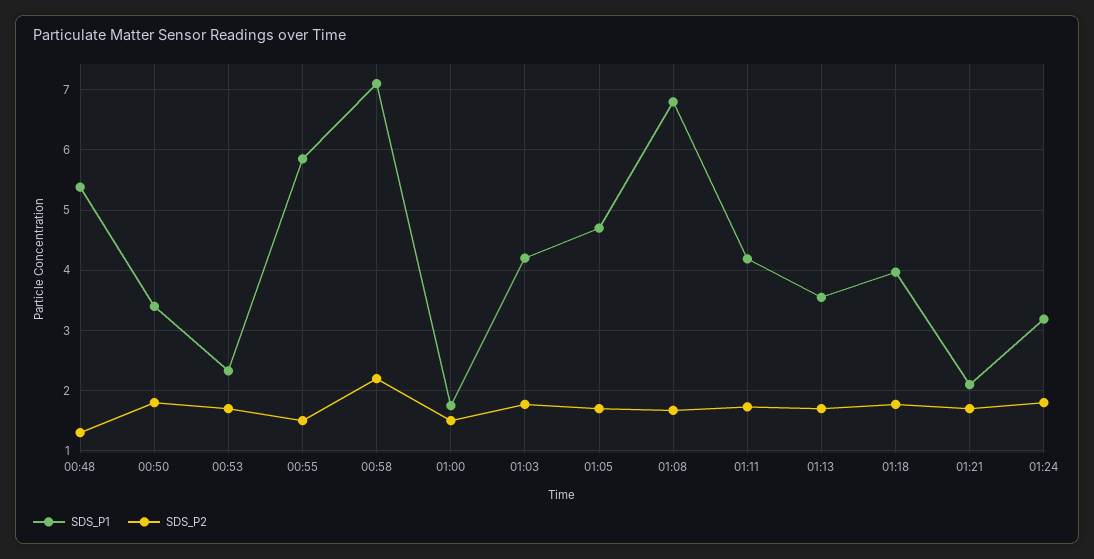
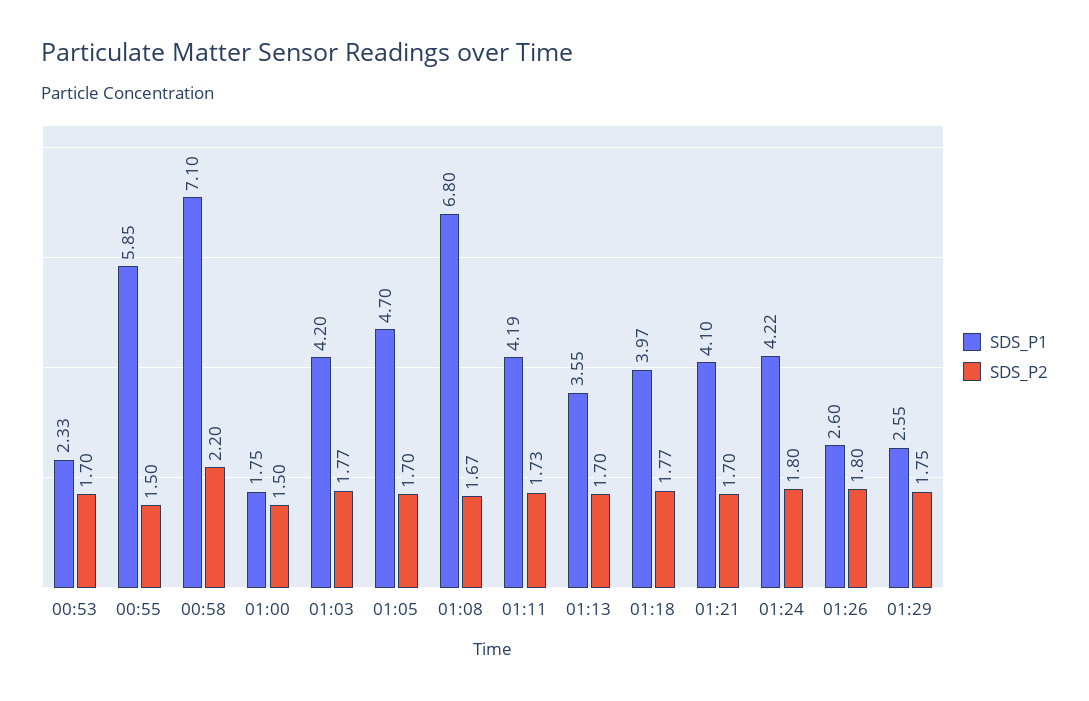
SDS_P1, 00:48: 5.4 -> none
SDS_P2, 00:48: 1.3 -> none
SDS_P1, 00:50: 3.4 -> none
SDS_P2, 00:50: 1.8 -> none
SDS_P1, 01:21: 2.1 -> 4.1
SDS_P1, 01:24: 3.2 -> 4.22
SDS_P1, 01:26: none -> 2.6
SDS_P2, 01:26: none -> 1.8
SDS_P1, 01:29: none -> 2.55
SDS_P2, 01:29: none -> 1.75

